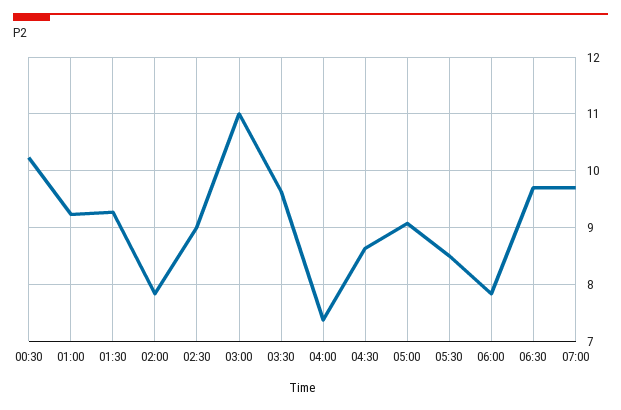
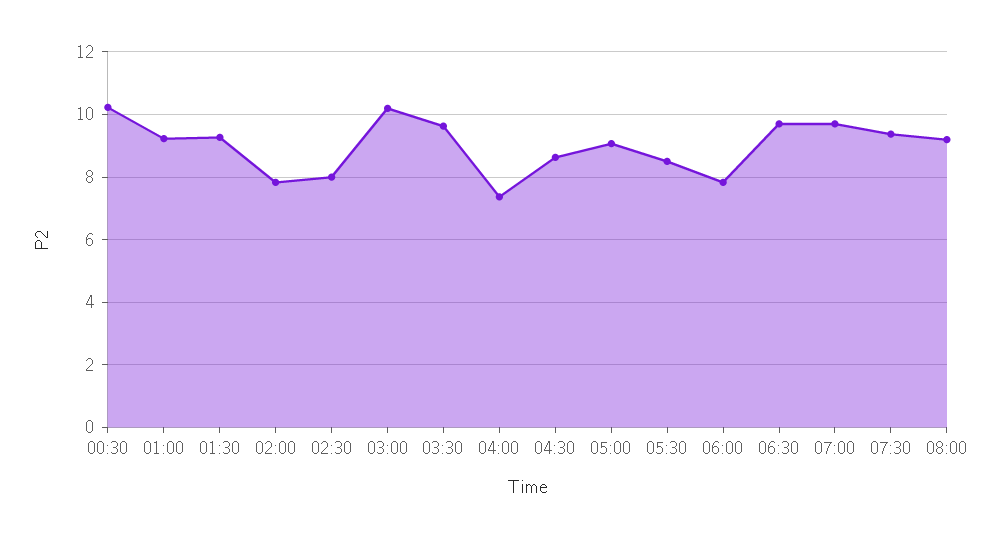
02:30: 9 -> 8
03:00: 11 -> 10.2
07:30: none -> 9.4
08:00: none -> 9.2

